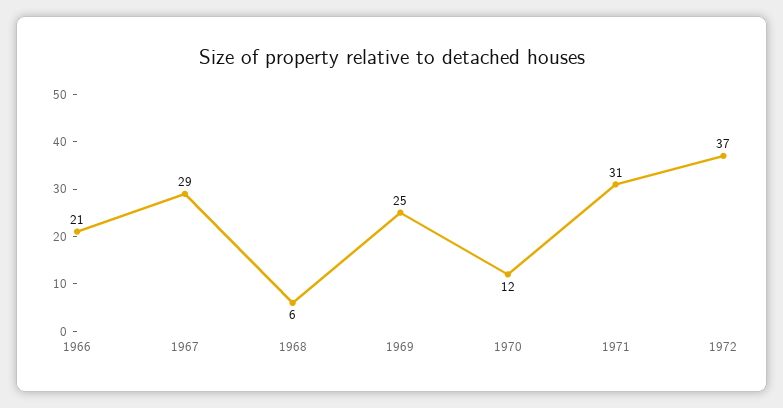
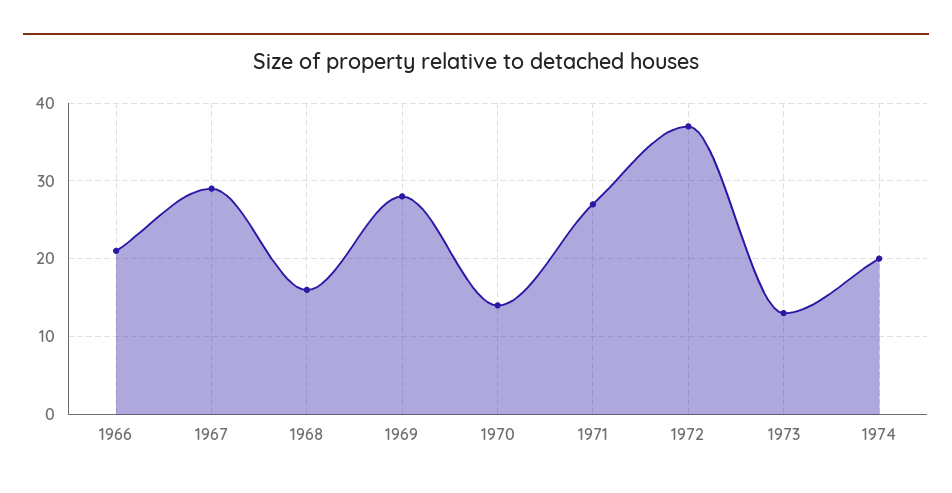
1968: 6 -> 16
1969: 25 -> 28
1970: 12 -> 14
1971: 31 -> 27
1973: none -> 13
1974: none -> 20

